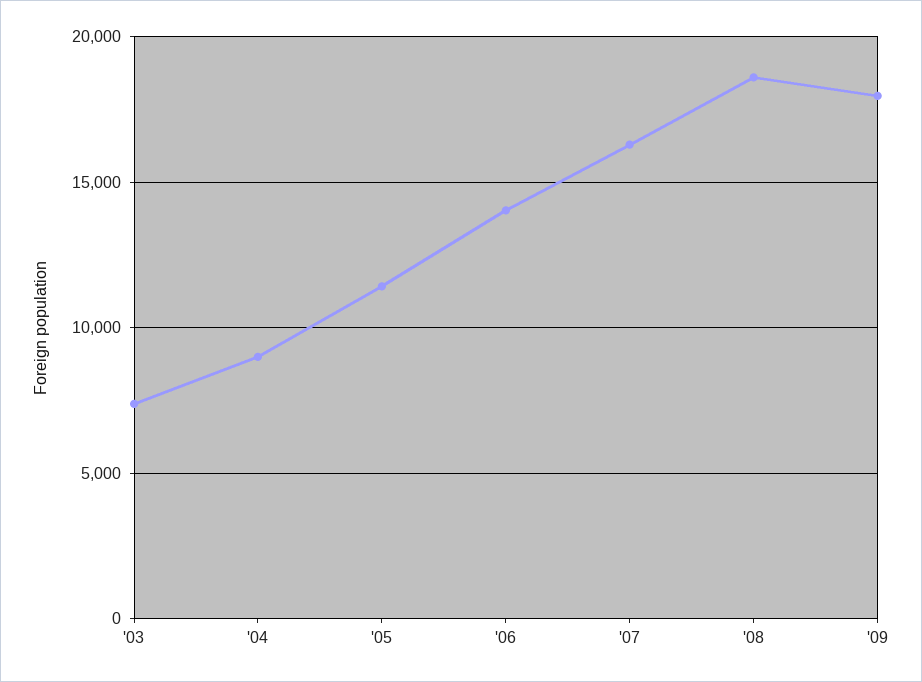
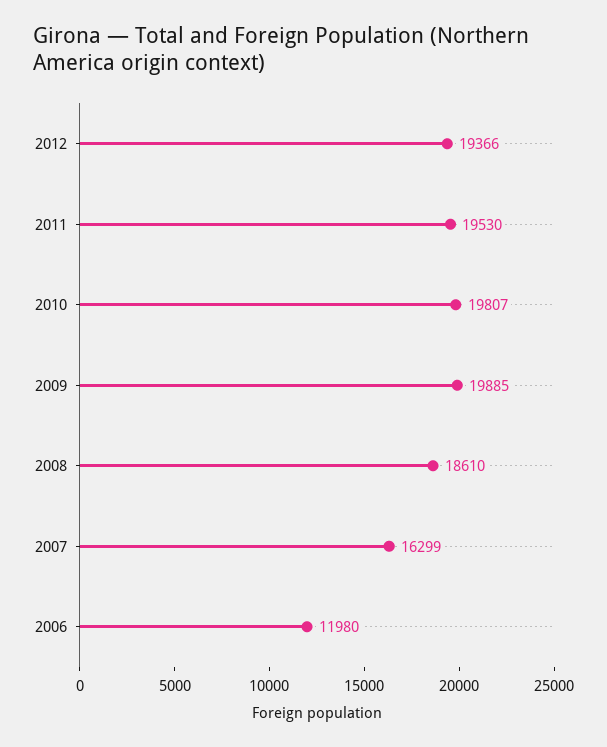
'03: 7500 -> none
'04: 9000 -> none
'05: 11500 -> none
'06: 14000 -> 11980
'09: 18000 -> 19885
2012: none -> 19366
2011: none -> 19530
2010: none -> 19807

